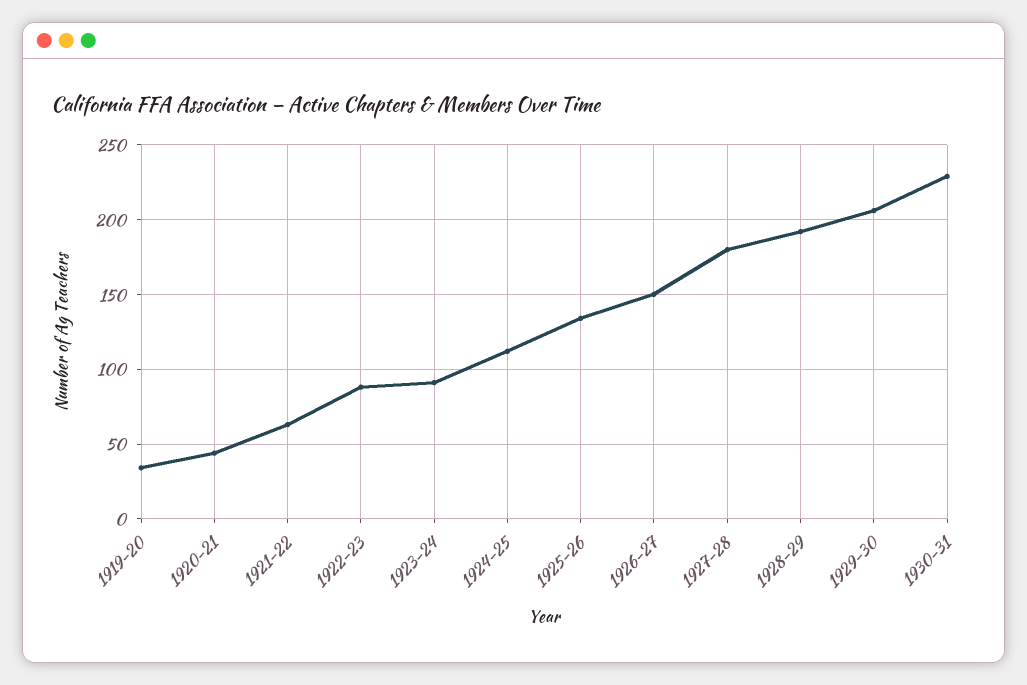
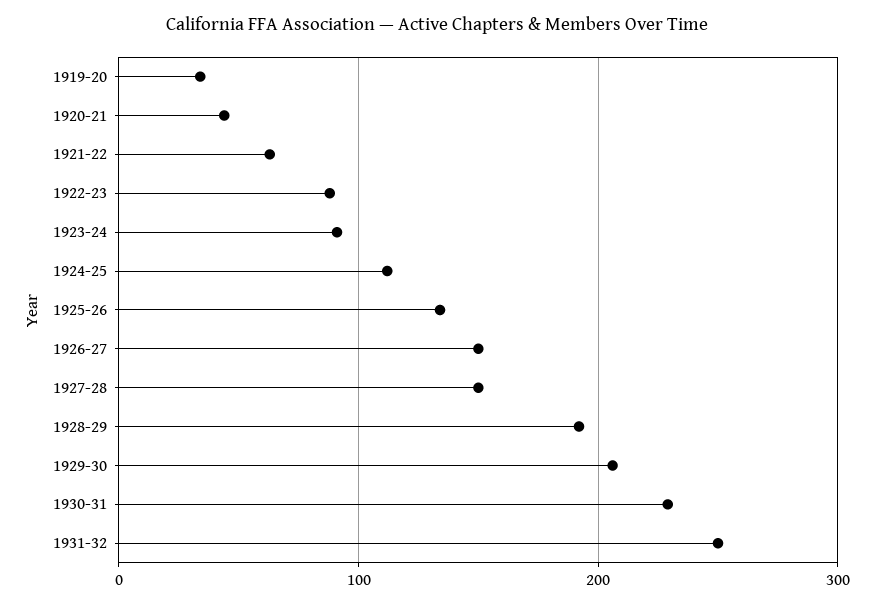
1927-28: 180 -> 150
1931-32: none -> 250

